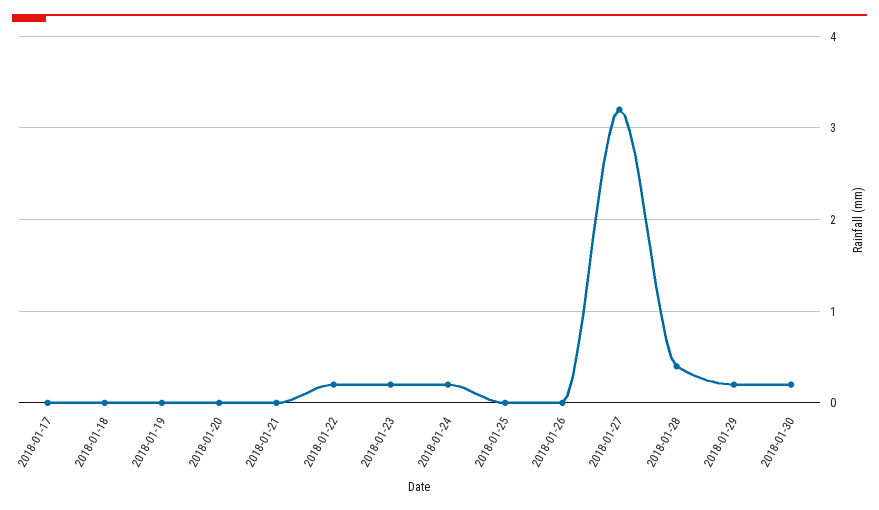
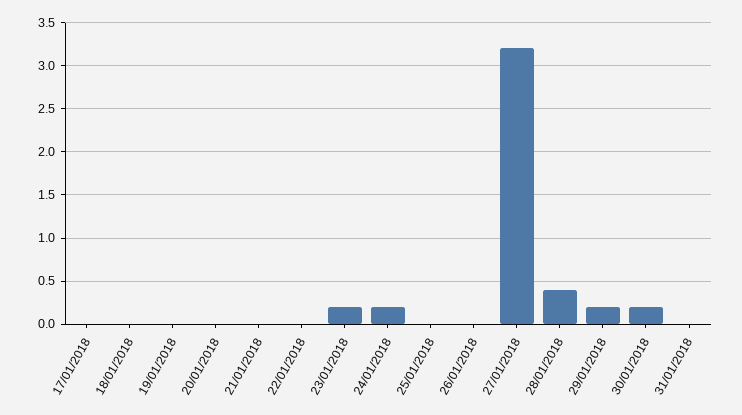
2018-01-22: 0.2 -> 0
31/01/2018: none -> 0

